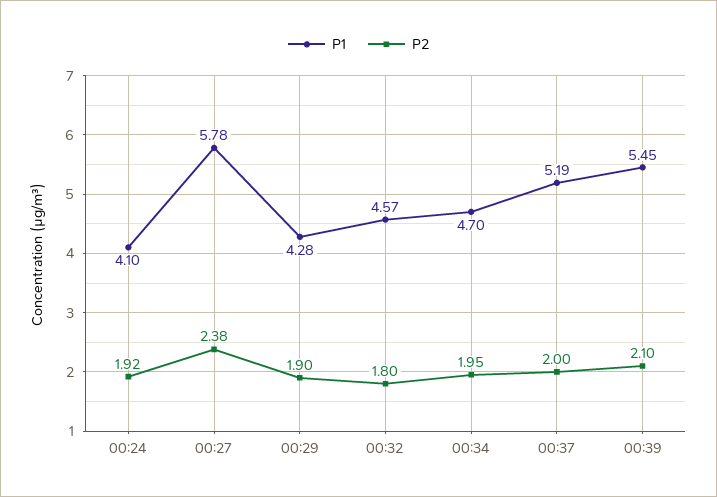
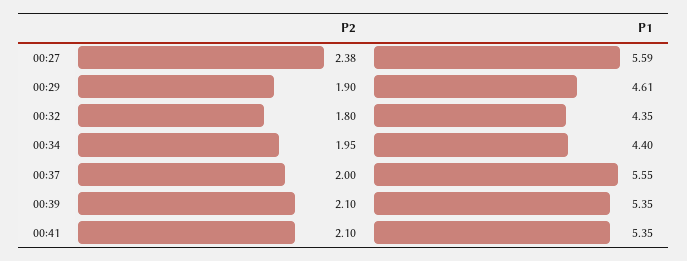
P1, 00:24: 4.1 -> none
P2, 00:24: 1.92 -> none
P1, 00:27: 5.78 -> 5.59
P1, 00:29: 4.28 -> 4.61
P1, 00:32: 4.57 -> 4.35
P1, 00:34: 4.7 -> 4.4
P1, 00:37: 5.19 -> 5.55
P1, 00:39: 5.45 -> 5.35
P2, 00:41: none -> 2.1
P1, 00:41: none -> 5.35

